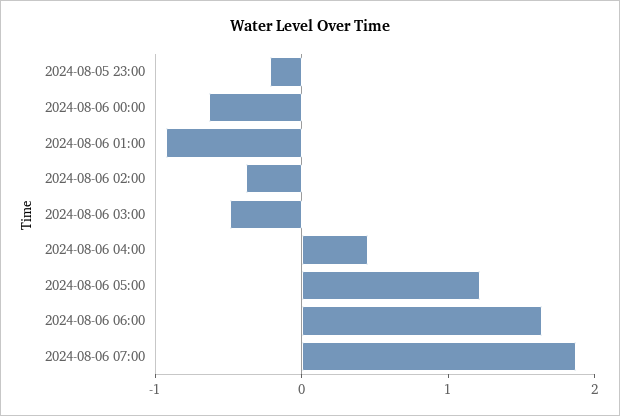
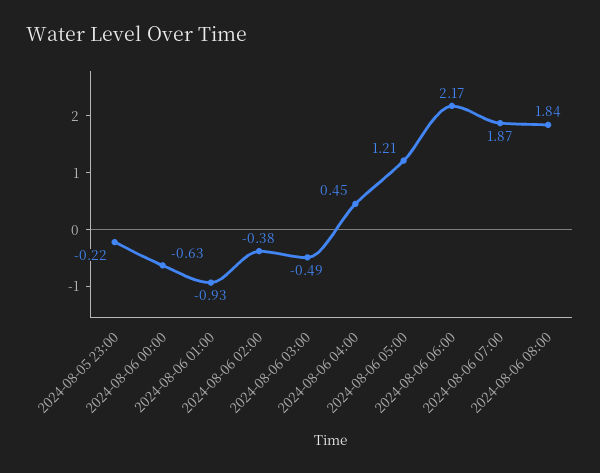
2024-08-06 06:00: 1.6 -> 2.17
2024-08-06 08:00: none -> 1.84

